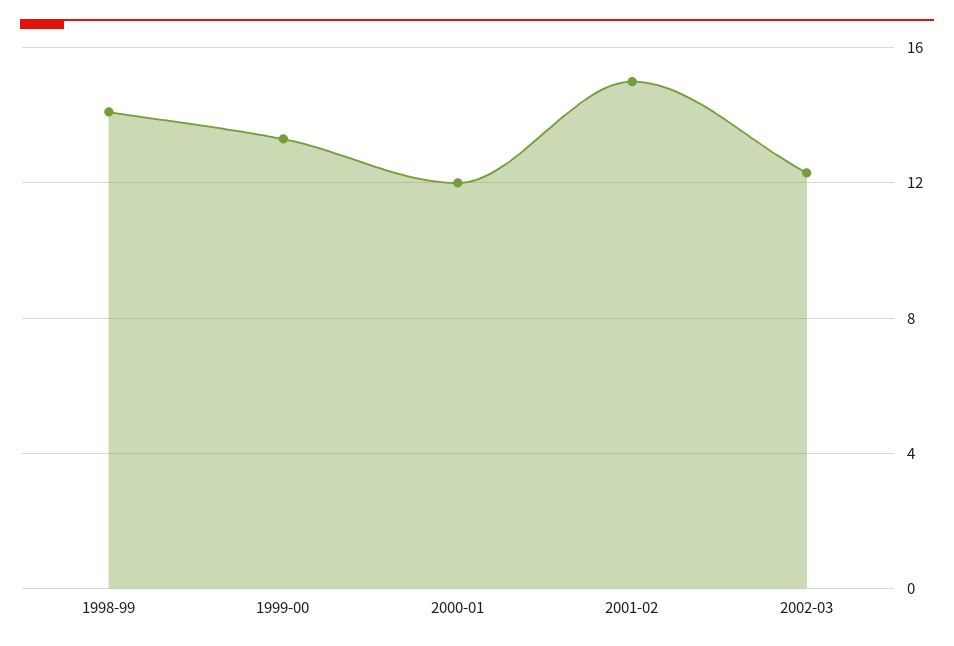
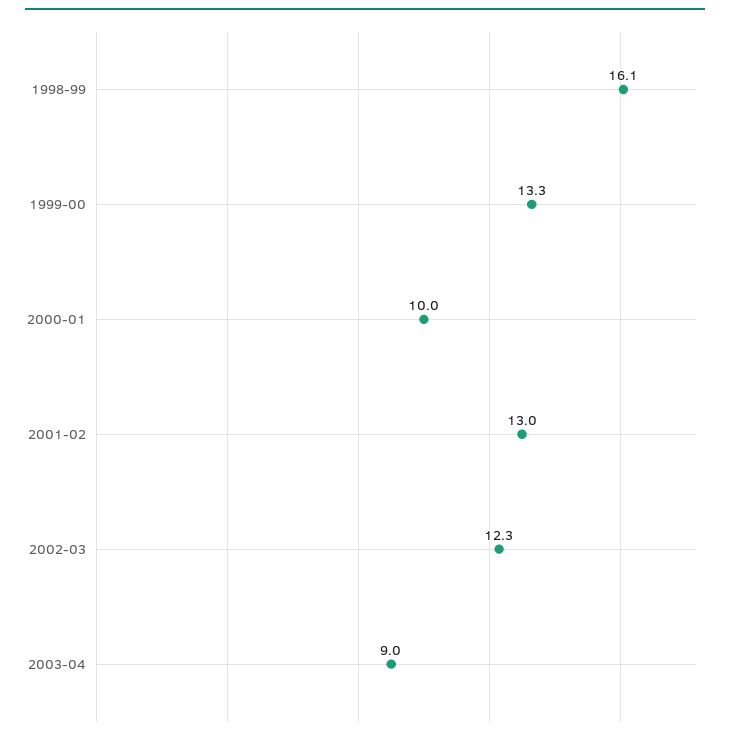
1998-99: 14 -> 16.1
2000-01: 12 -> 10
2001-02: 15 -> 13
2003-04: none -> 9

